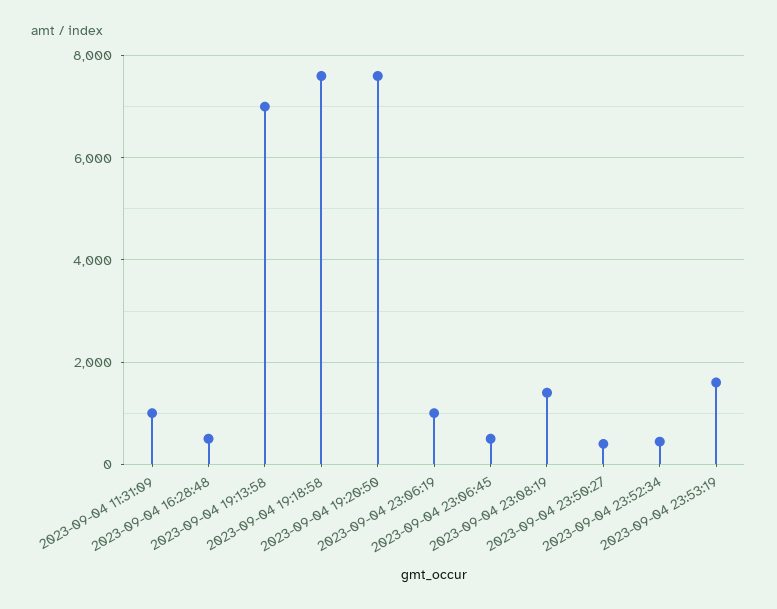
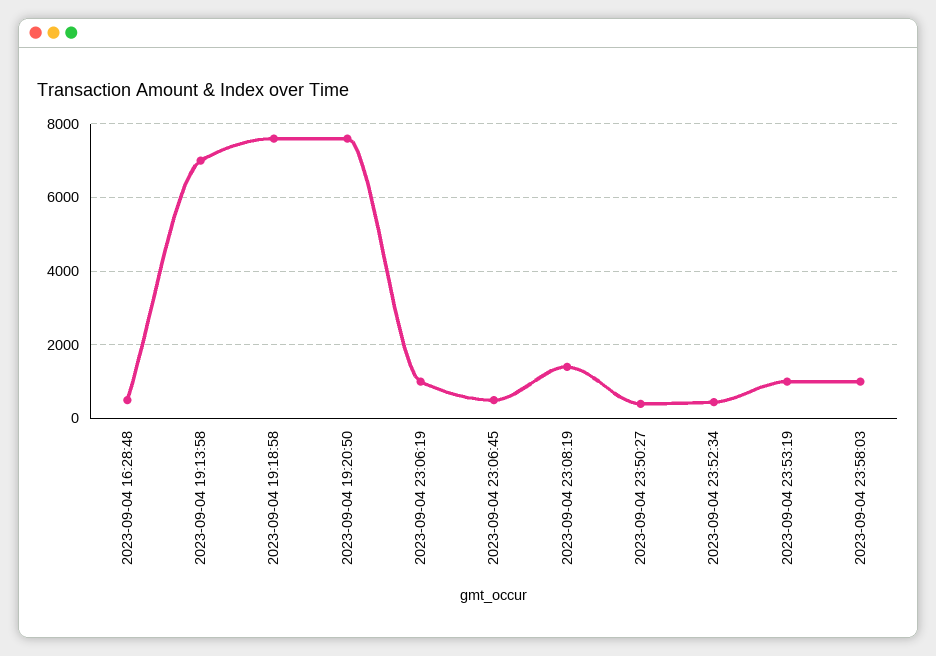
2023-09-04 11:31:09: 1000 -> none
2023-09-04 23:53:19: 1600 -> 1000
2023-09-04 23:58:03: none -> 1000

